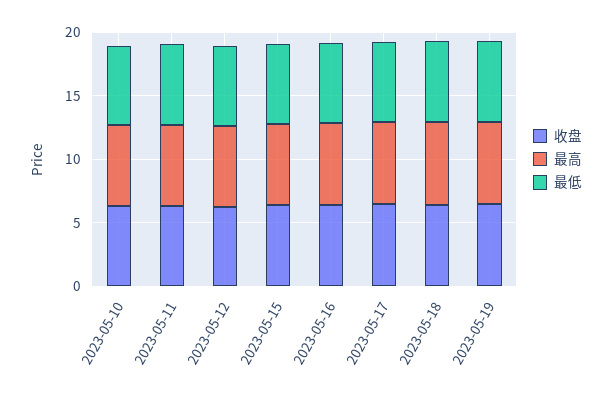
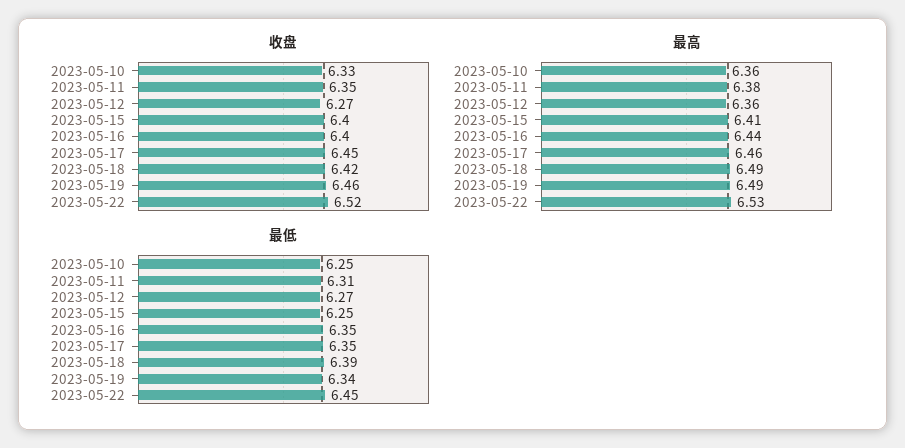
收盘, 2023-05-22: none -> 6.52
最高, 2023-05-22: none -> 6.53
最低, 2023-05-22: none -> 6.45

